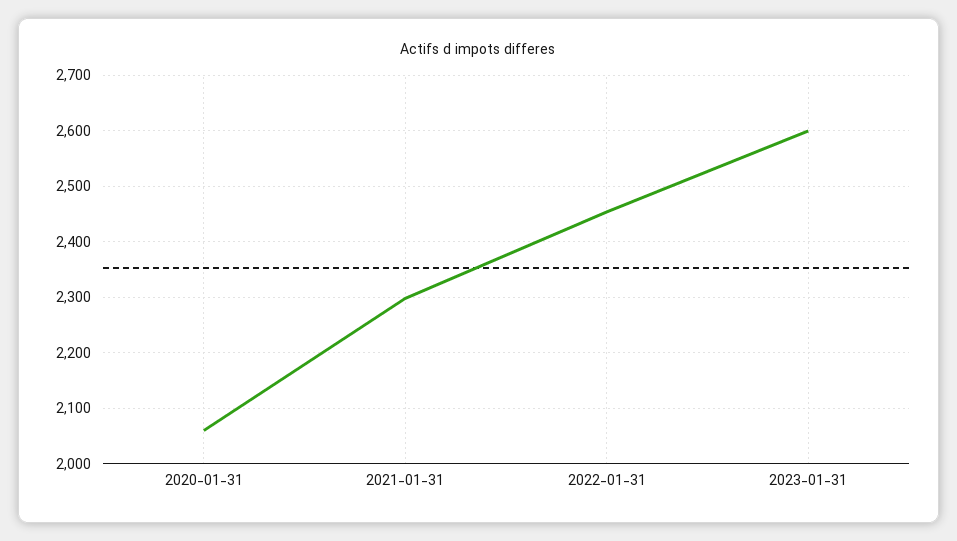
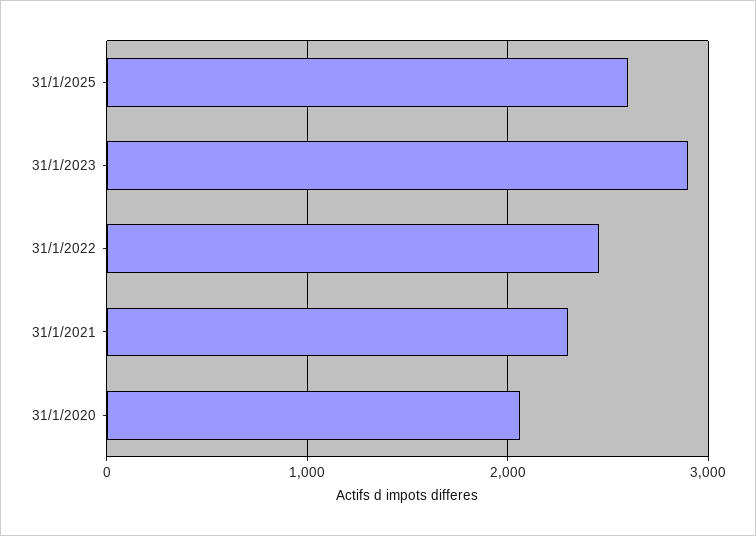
2023-01-31: 2600 -> 2900
31/1/2025: none -> 2600

